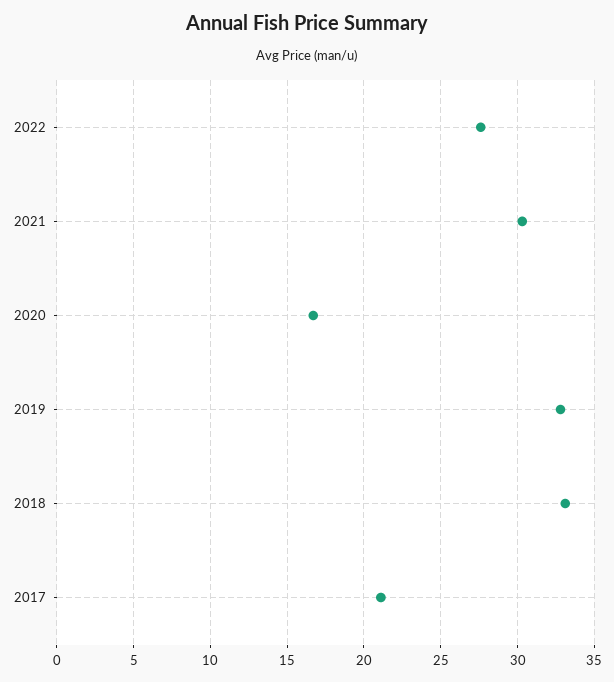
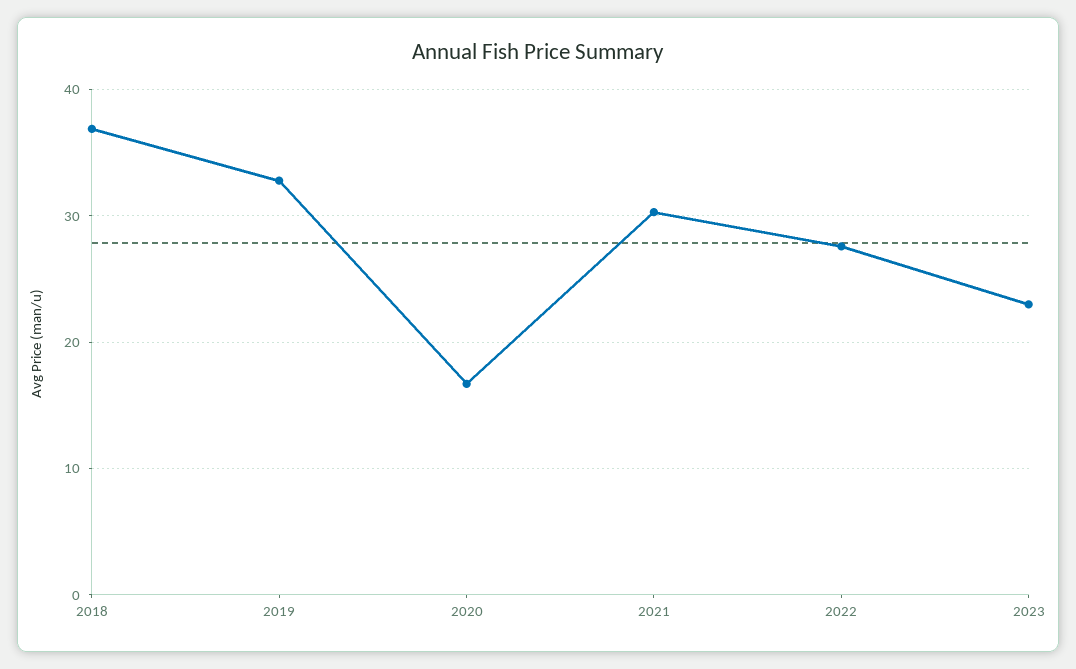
2018: 33 -> 37
2017: 21 -> none
2023: none -> 23

